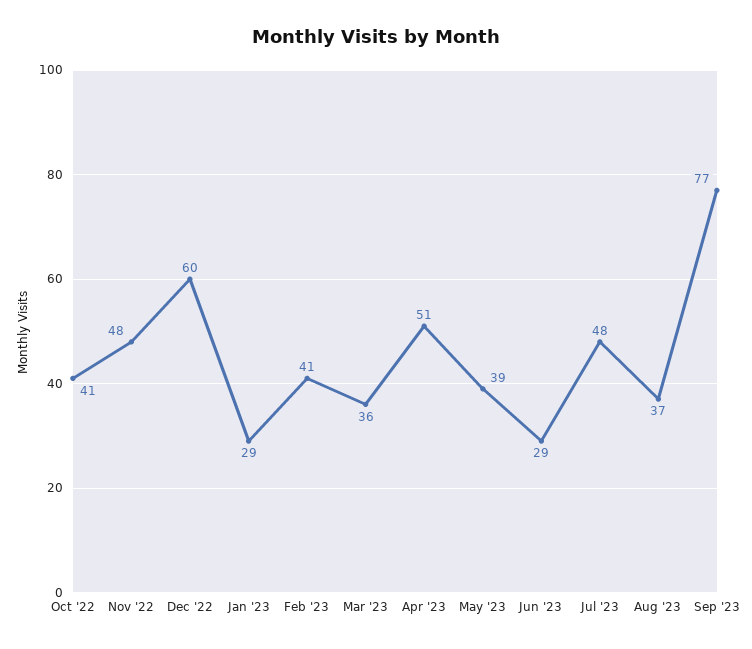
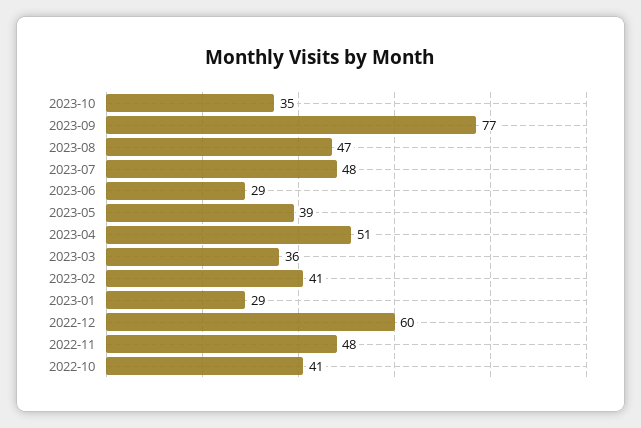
Aug '23: 37 -> 47
2023-10: none -> 35

